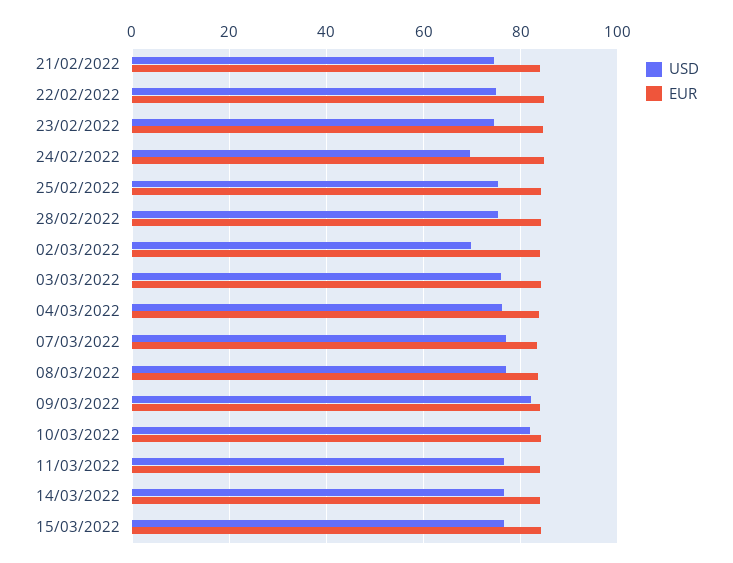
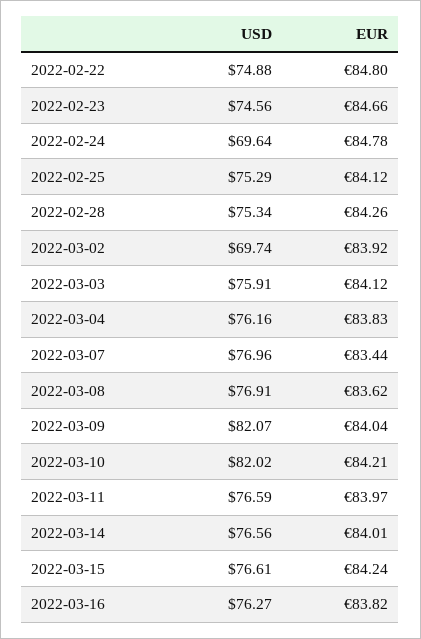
USD, 21/02/2022: 74 -> none
EUR, 21/02/2022: 84 -> none
USD, 2022-03-16: none -> 76.27
EUR, 2022-03-16: none -> 83.82

